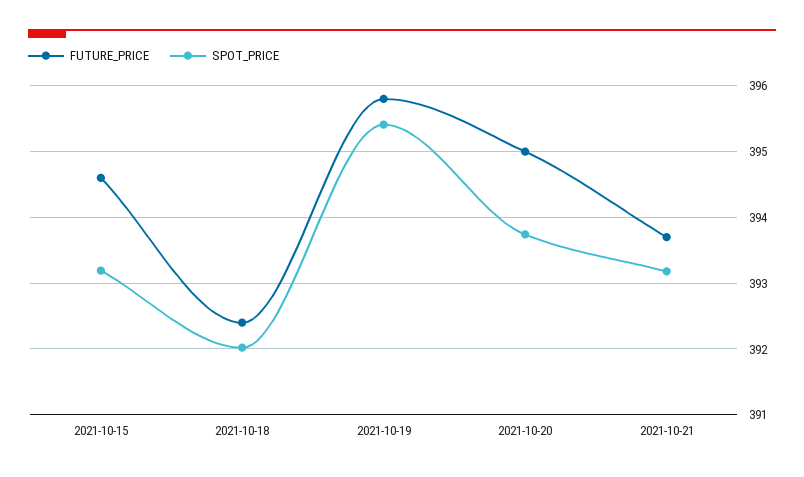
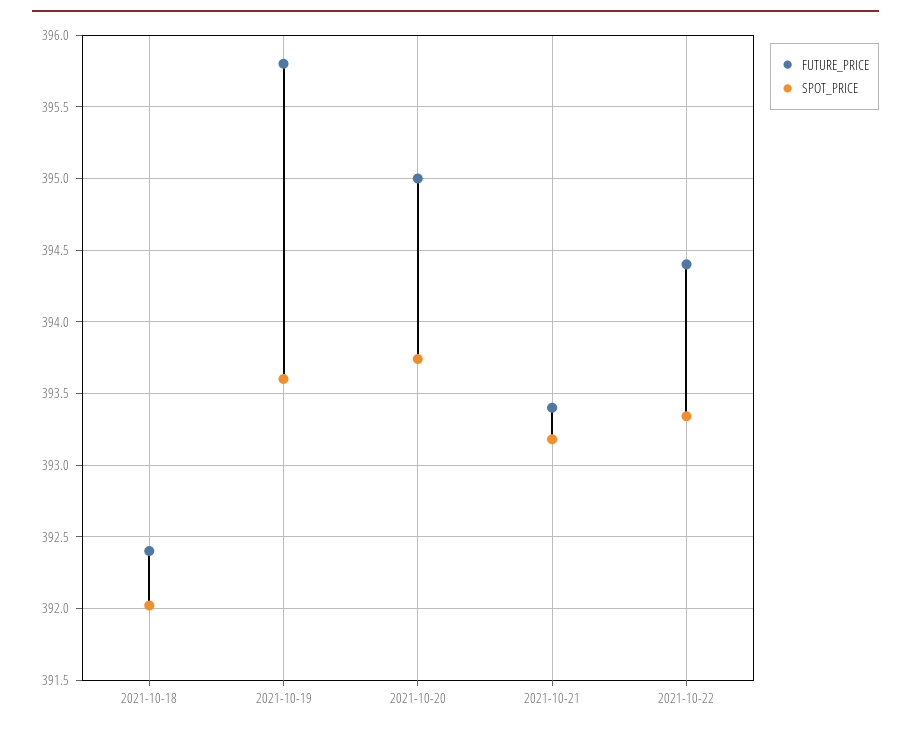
FUTURE_PRICE, 2021-10-15: 394.6 -> none
SPOT_PRICE, 2021-10-15: 393.2 -> none
SPOT_PRICE, 2021-10-19: 395.4 -> 393.6
FUTURE_PRICE, 2021-10-21: 393.7 -> 393.4
FUTURE_PRICE, 2021-10-22: none -> 394.4
SPOT_PRICE, 2021-10-22: none -> 393.35

